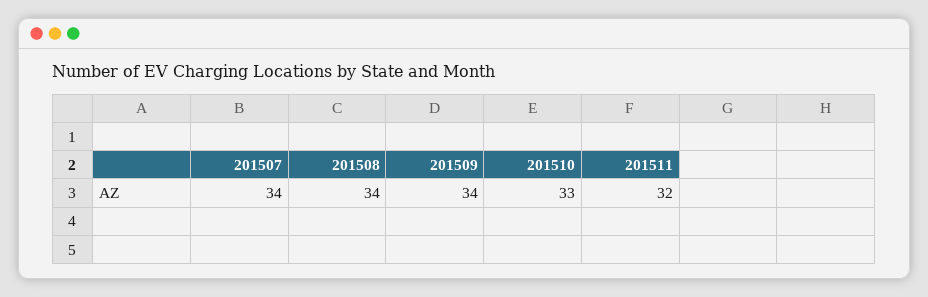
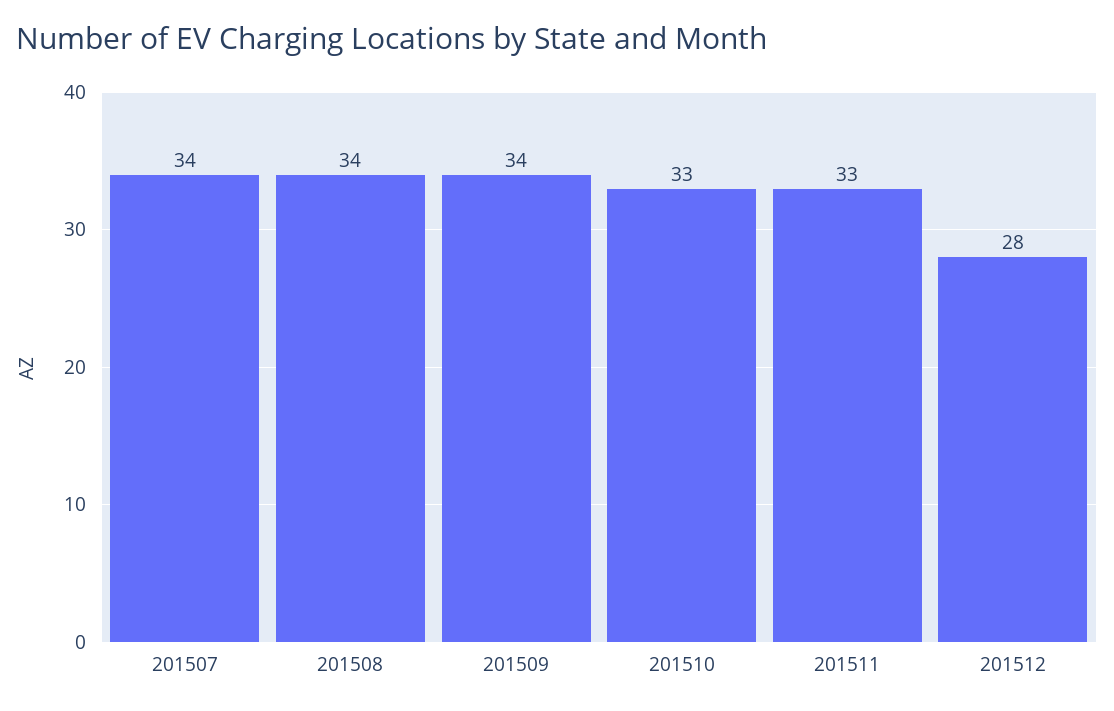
201511: 32 -> 33
201512: none -> 28

